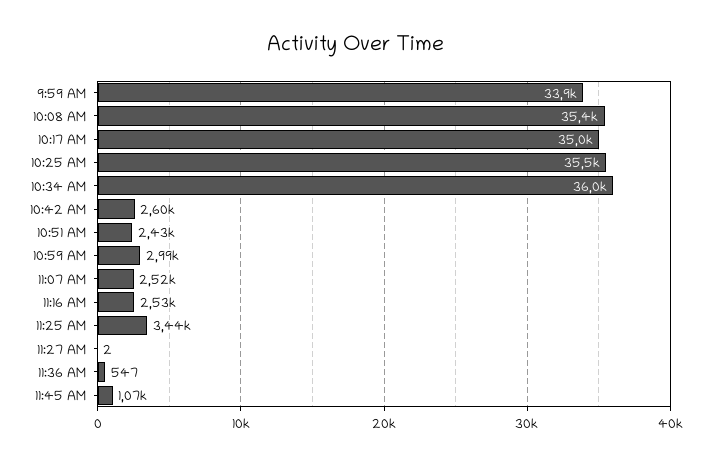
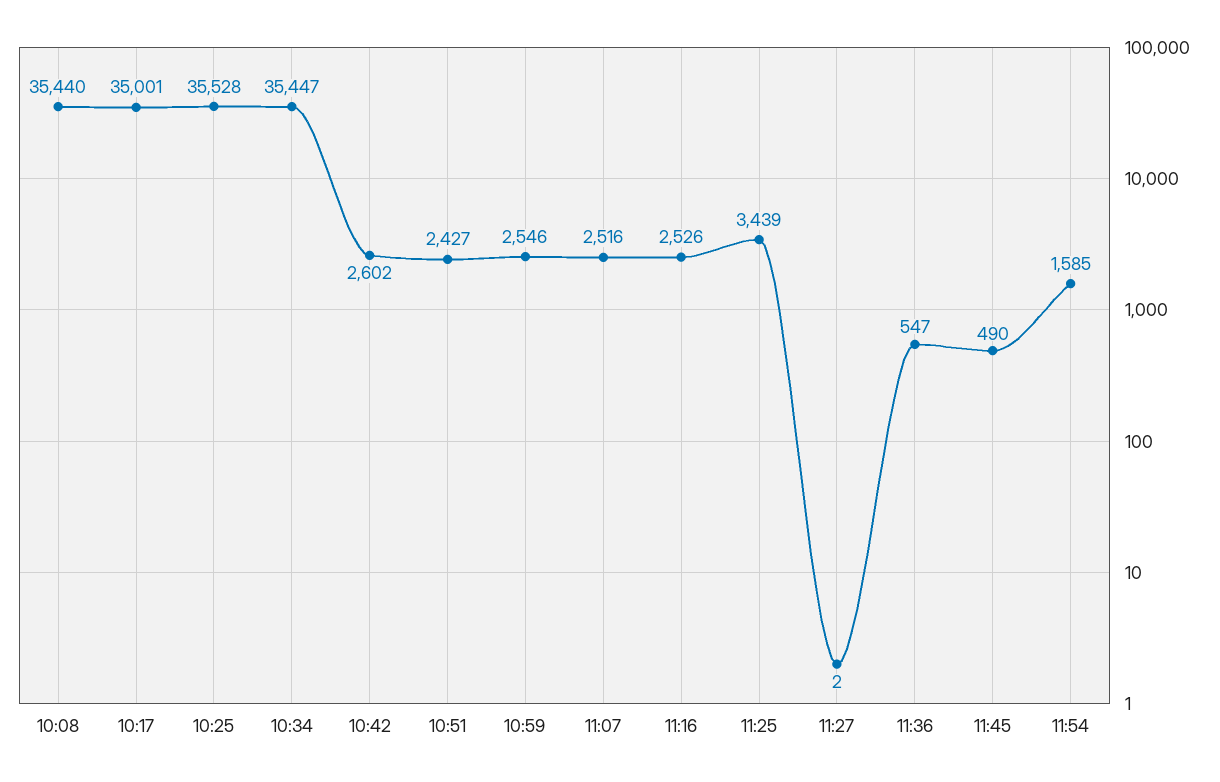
9:59 AM: 33900 -> none
10:34 AM: 36000 -> 35447
10:59 AM: 2990 -> 2546
11:45 AM: 1070 -> 490
11:54: none -> 1585

